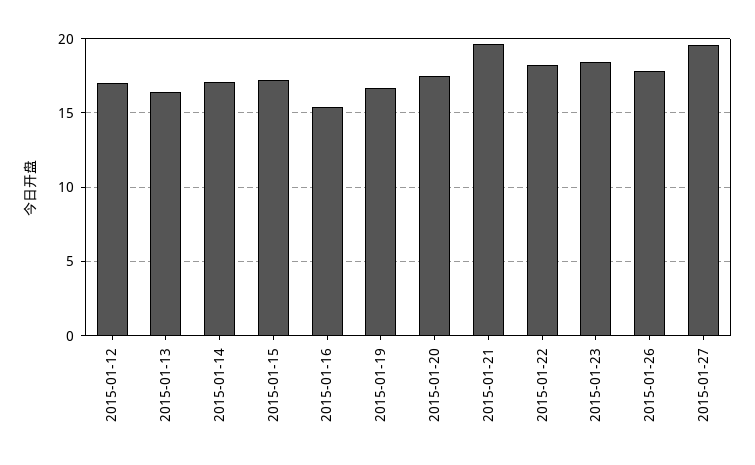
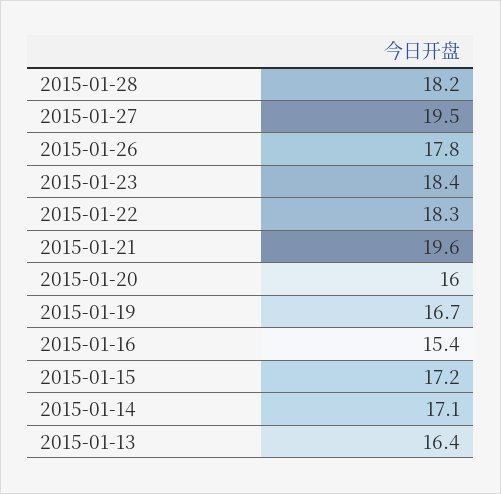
2015-01-12: 17 -> none
2015-01-20: 17.5 -> 16
2015-01-28: none -> 18.2

